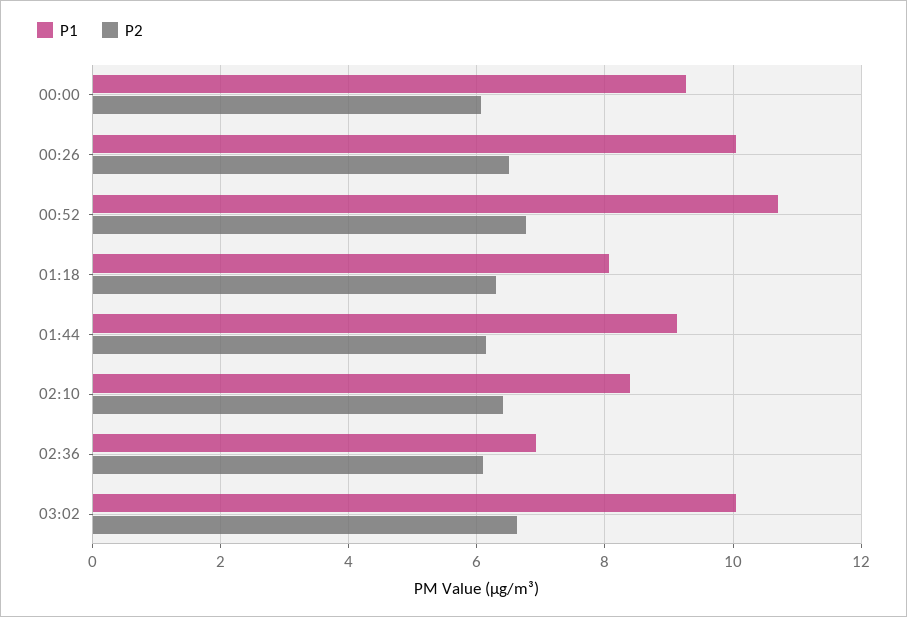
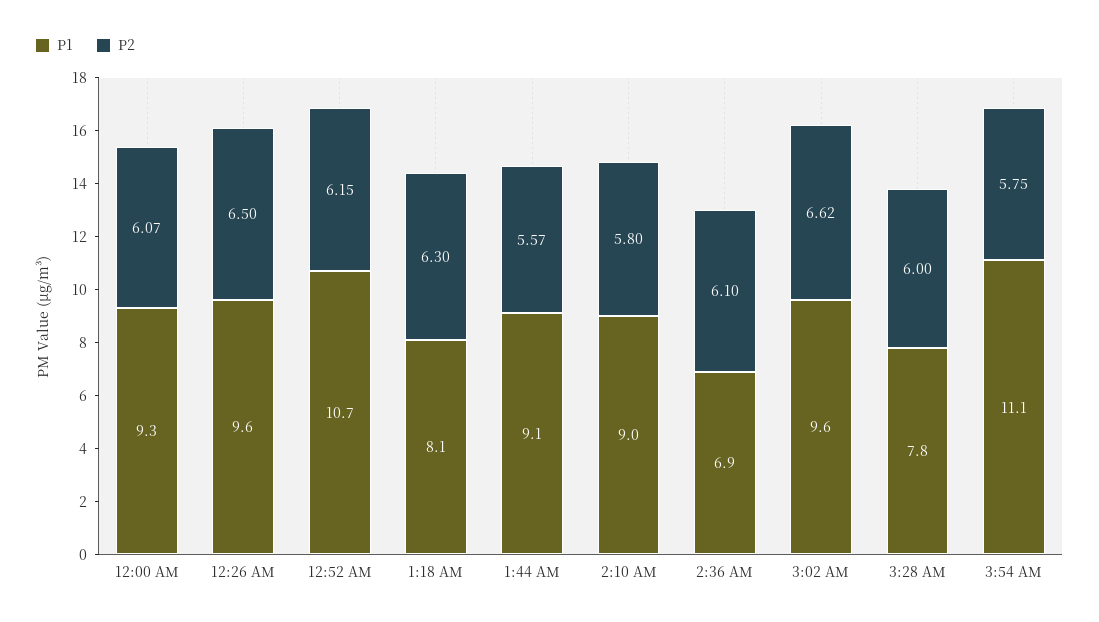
P1, 00:26: 10 -> 9.6
P2, 00:52: 6.8 -> 6.15
P2, 01:44: 6.2 -> 5.57
P1, 02:10: 8.4 -> 9
P2, 02:10: 6.4 -> 5.8
P1, 03:02: 10 -> 9.6
P1, 3:28 AM: none -> 7.8
P2, 3:28 AM: none -> 6
P1, 3:54 AM: none -> 11.1
P2, 3:54 AM: none -> 5.75

